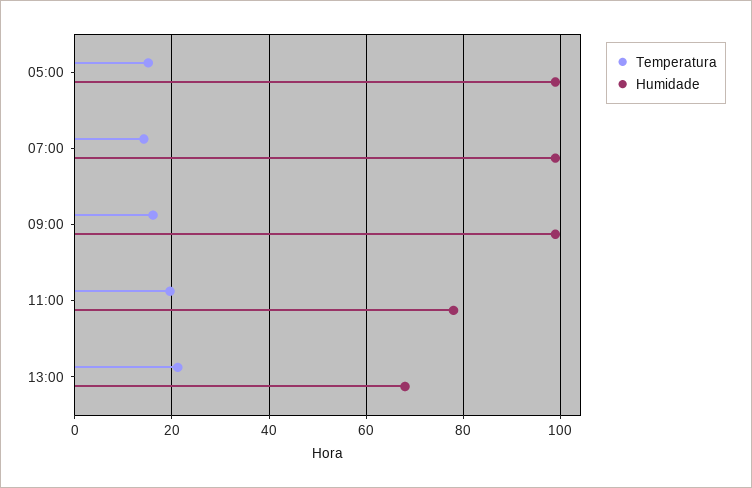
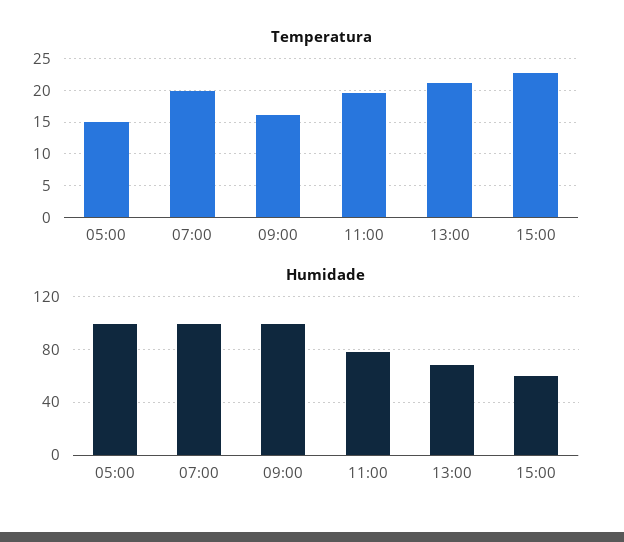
Temperatura, 07:00: 14 -> 20
Temperatura, 15:00: none -> 23
Humidade, 15:00: none -> 60

